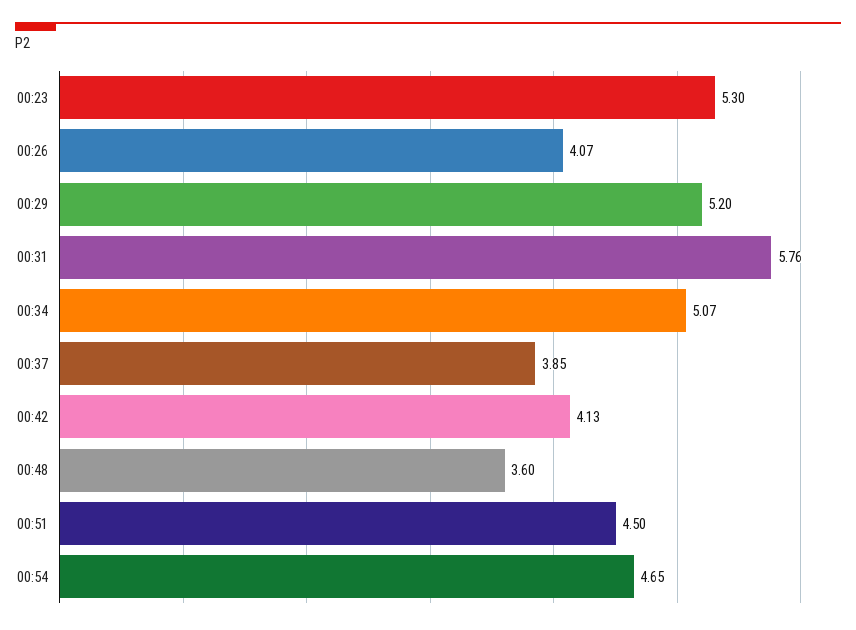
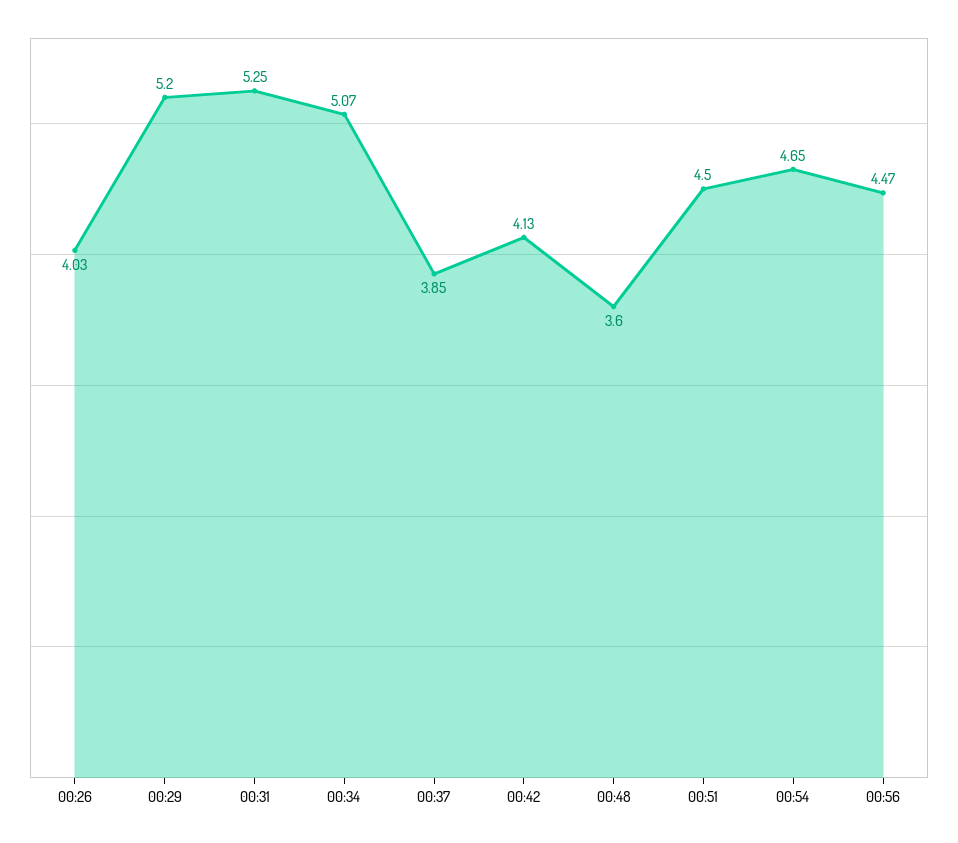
00:23: 5.3 -> none
00:26: 4.07 -> 4.03
00:31: 5.76 -> 5.25
00:56: none -> 4.47

